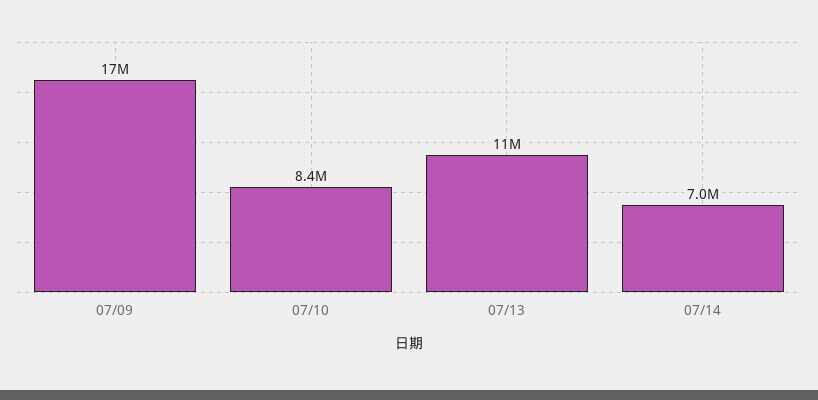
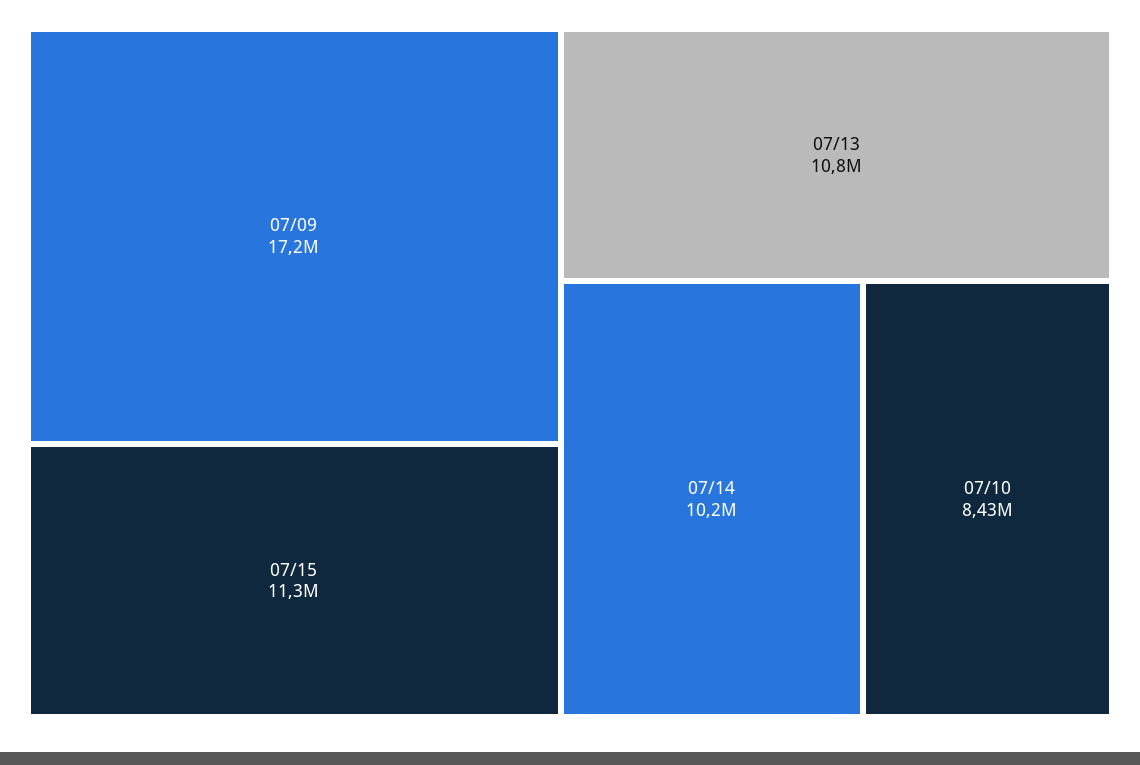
07/14: 7000000 -> 10200000
07/15: none -> 11300000

